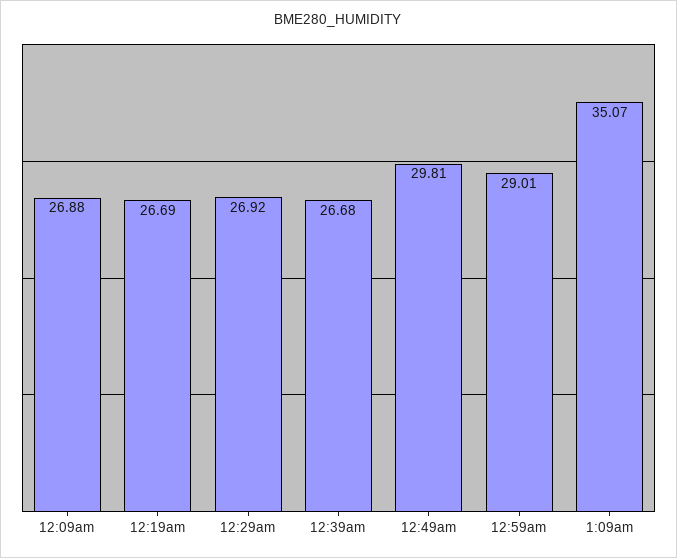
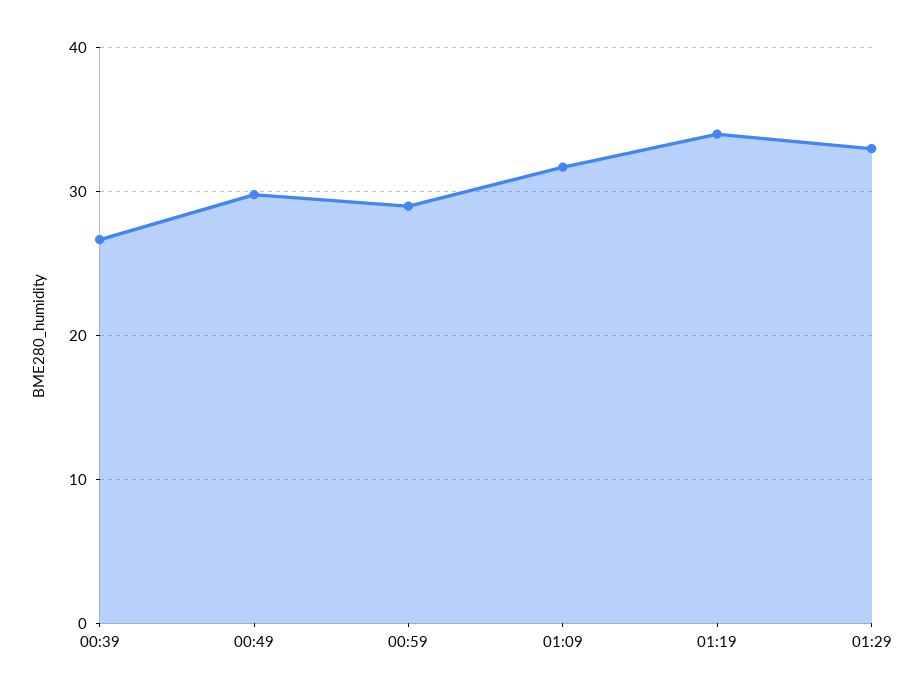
12:09am: 26.88 -> none
12:19am: 26.69 -> none
12:29am: 26.92 -> none
1:09am: 35.07 -> 32
01:19: none -> 34
01:29: none -> 33

